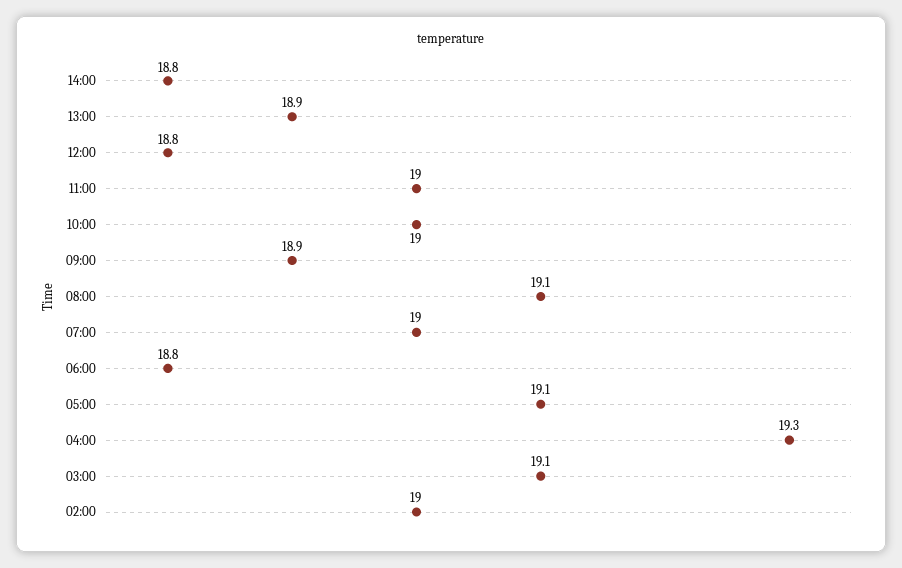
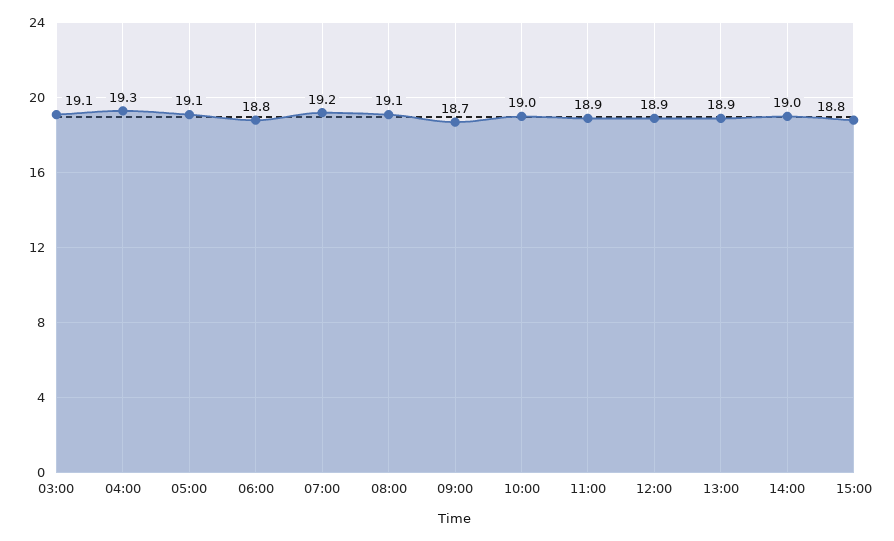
14:00: 18.8 -> 19
12:00: 18.8 -> 18.9
11:00: 19 -> 18.9
09:00: 18.9 -> 18.7
07:00: 19 -> 19.2
02:00: 19 -> none
15:00: none -> 18.8

